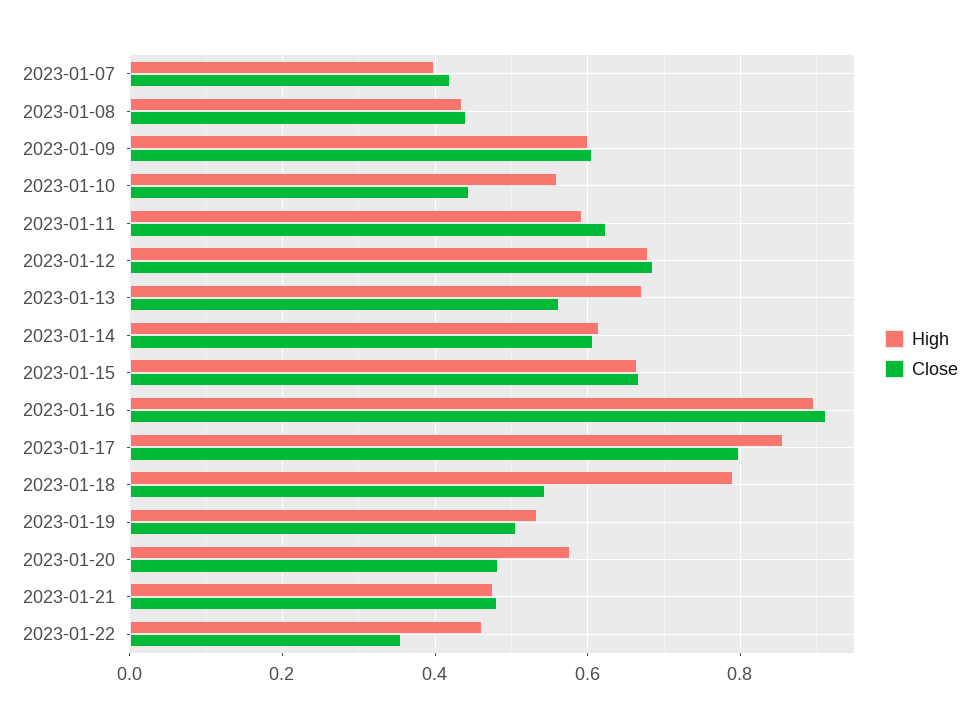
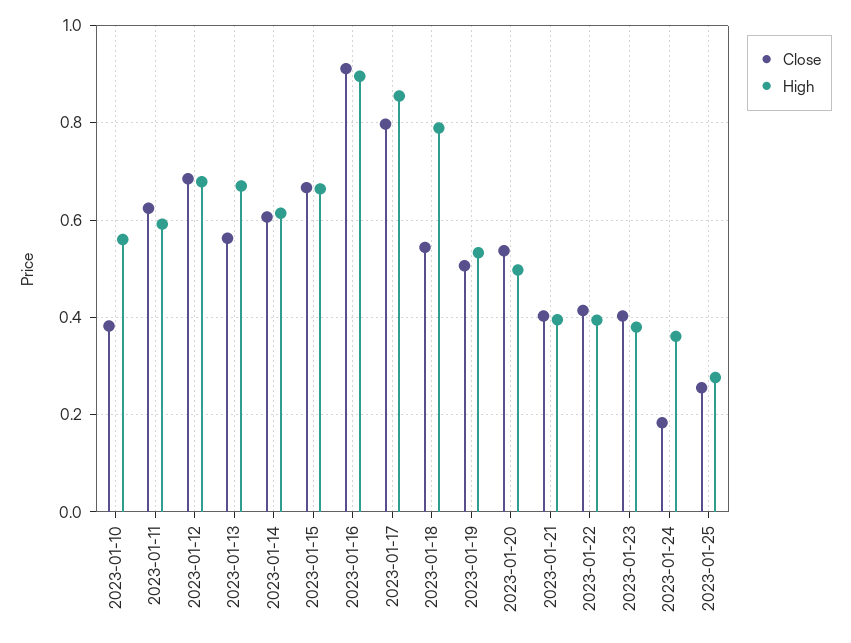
High, 2023-01-07: 0.4 -> none
Close, 2023-01-07: 0.42 -> none
High, 2023-01-08: 0.44 -> none
Close, 2023-01-08: 0.44 -> none
High, 2023-01-09: 0.6 -> none
Close, 2023-01-09: 0.6 -> none
Close, 2023-01-10: 0.44 -> 0.38
High, 2023-01-20: 0.58 -> 0.5
Close, 2023-01-20: 0.48 -> 0.54
High, 2023-01-21: 0.48 -> 0.4
Close, 2023-01-21: 0.48 -> 0.4
High, 2023-01-22: 0.46 -> 0.4
Close, 2023-01-22: 0.36 -> 0.42
Close, 2023-01-23: none -> 0.4
High, 2023-01-23: none -> 0.38
Close, 2023-01-24: none -> 0.18
High, 2023-01-24: none -> 0.36
Close, 2023-01-25: none -> 0.26
High, 2023-01-25: none -> 0.28

